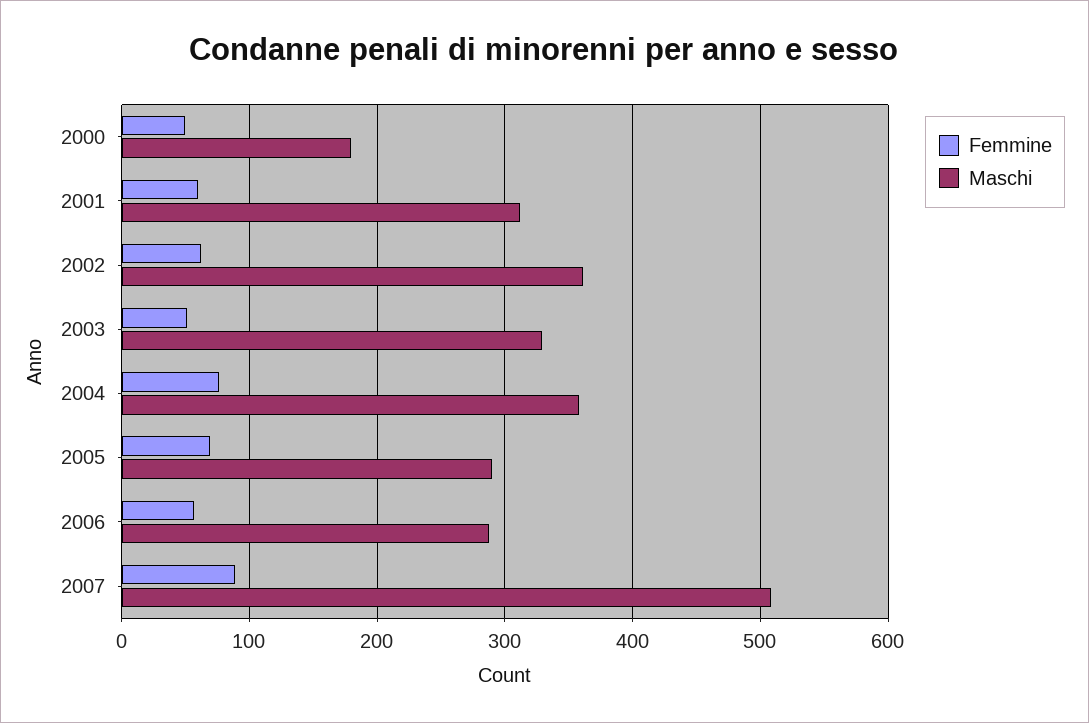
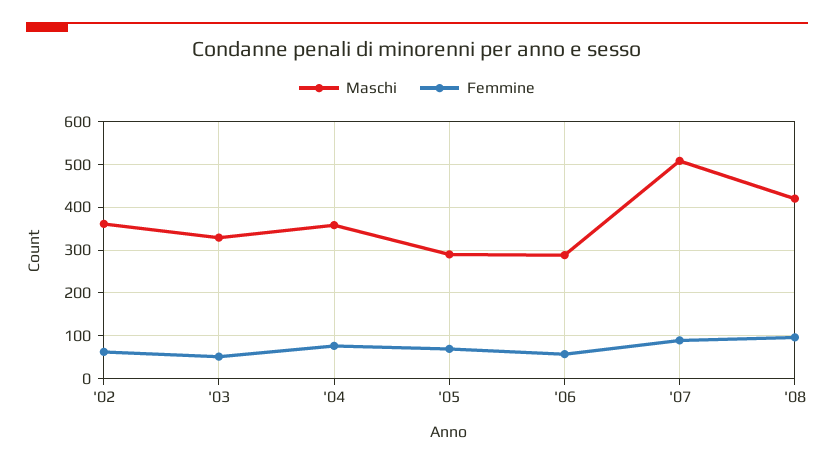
Femmine, 2000: 50 -> none
Maschi, 2000: 180 -> none
Femmine, 2001: 60 -> none
Maschi, 2001: 310 -> none
Maschi, '08: none -> 420
Femmine, '08: none -> 100

